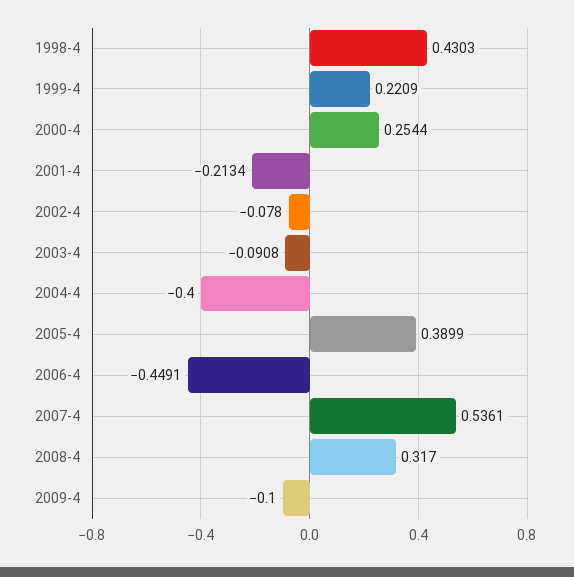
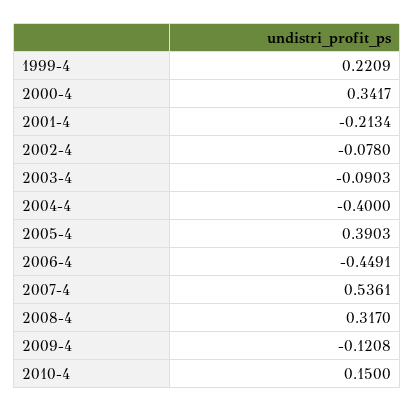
1998-4: 0.4303 -> none
2000-4: 0.2544 -> 0.3417
2003-4: -0.0908 -> -0.0903
2005-4: 0.3899 -> 0.3903
2009-4: -0.1 -> -0.1208
2010-4: none -> 0.15

